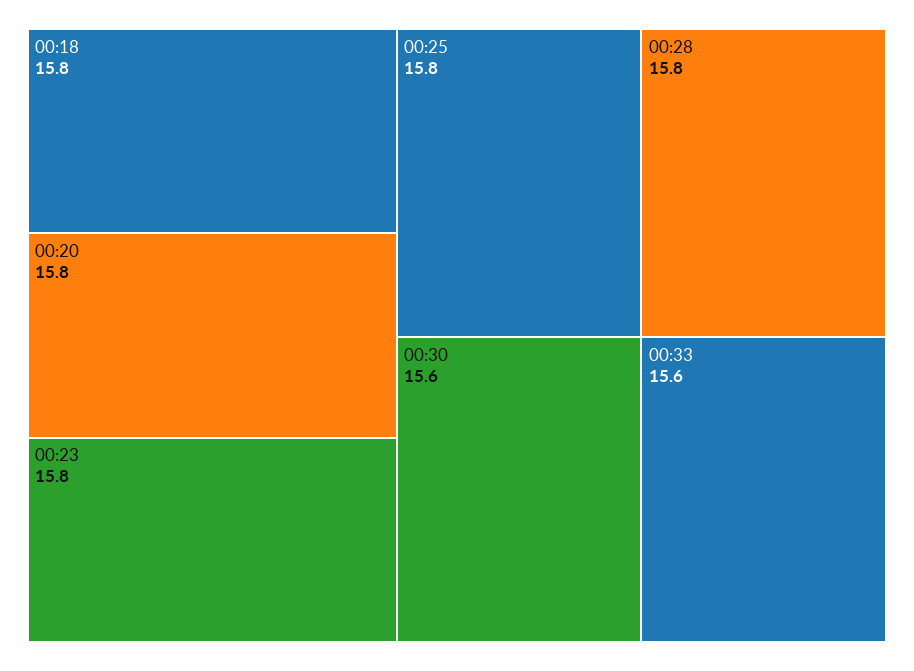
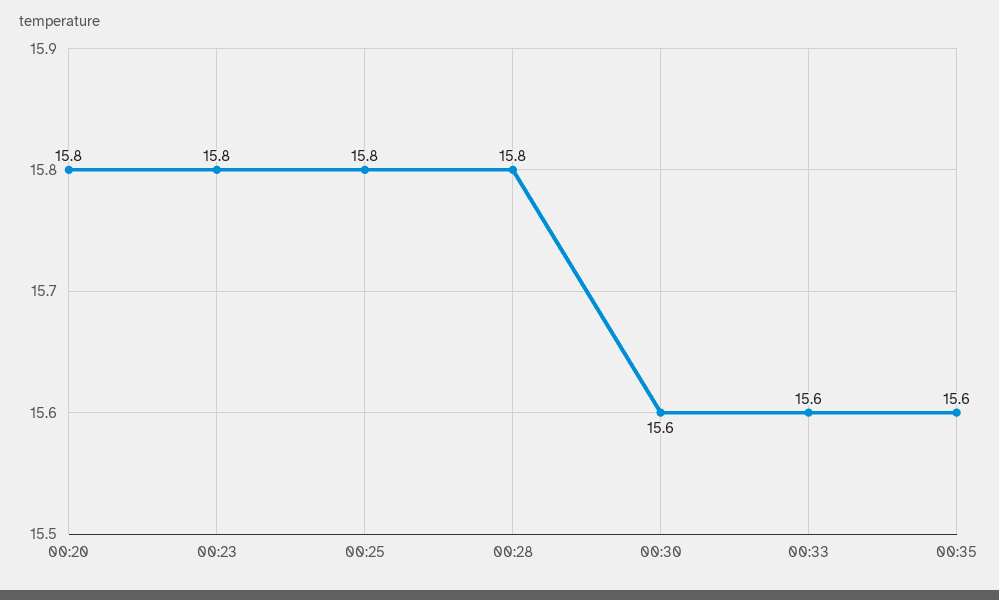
00:18: 15.8 -> none
00:35: none -> 15.6

